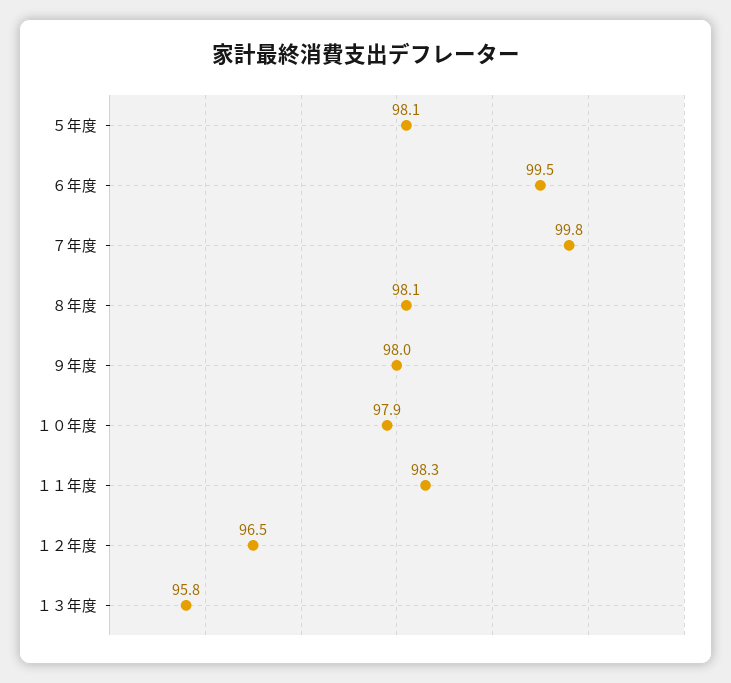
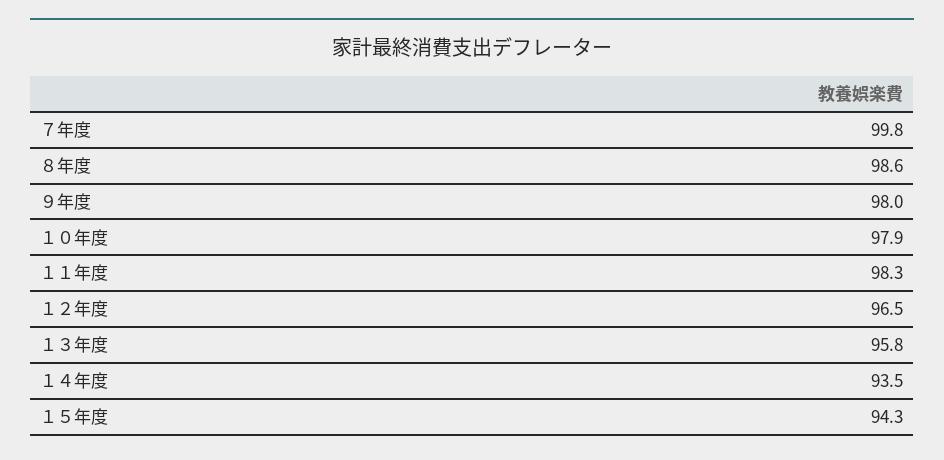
５年度: 98.1 -> none
６年度: 99.5 -> none
８年度: 98.1 -> 98.6
１４年度: none -> 93.5
１５年度: none -> 94.3

